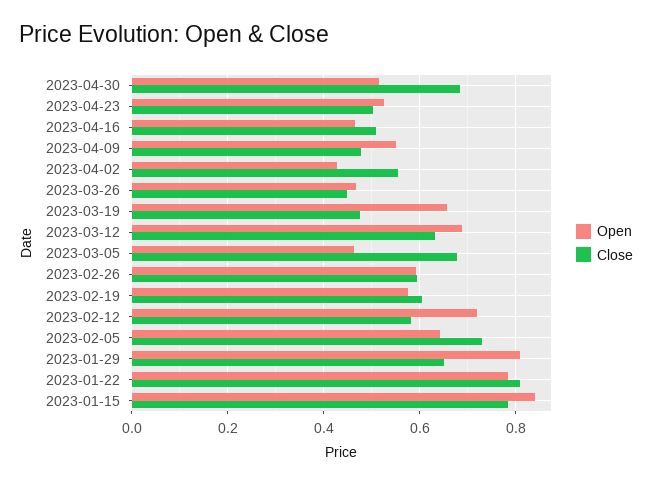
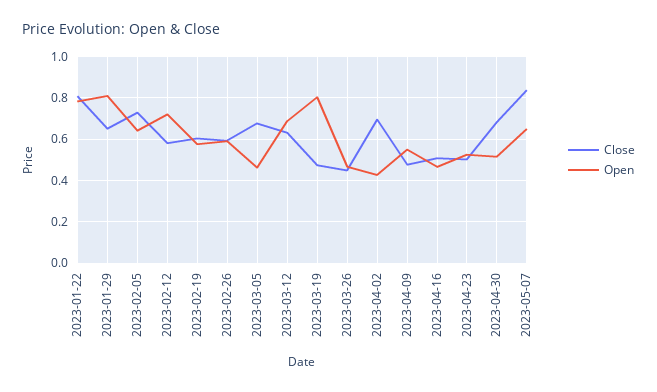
Close, 2023-04-02: 0.56 -> 0.7
Open, 2023-03-19: 0.66 -> 0.8
Open, 2023-01-15: 0.84 -> none
Close, 2023-01-15: 0.78 -> none
Close, 2023-05-07: none -> 0.85
Open, 2023-05-07: none -> 0.65

